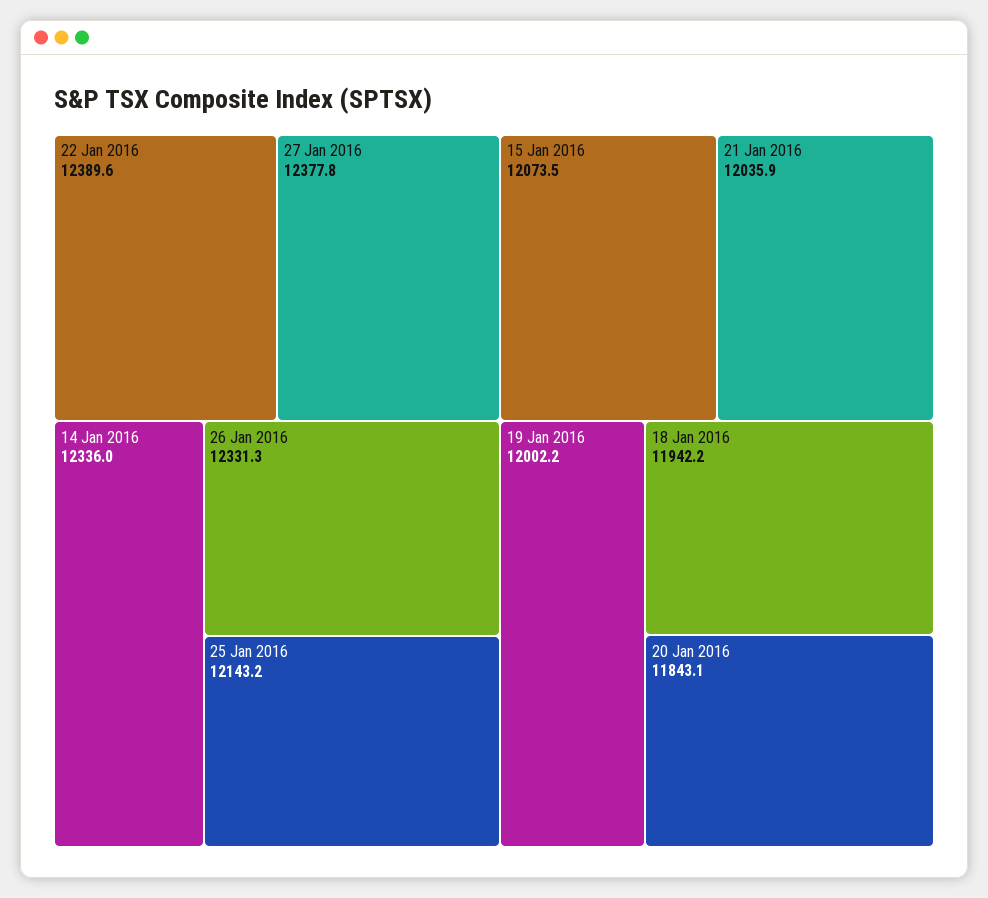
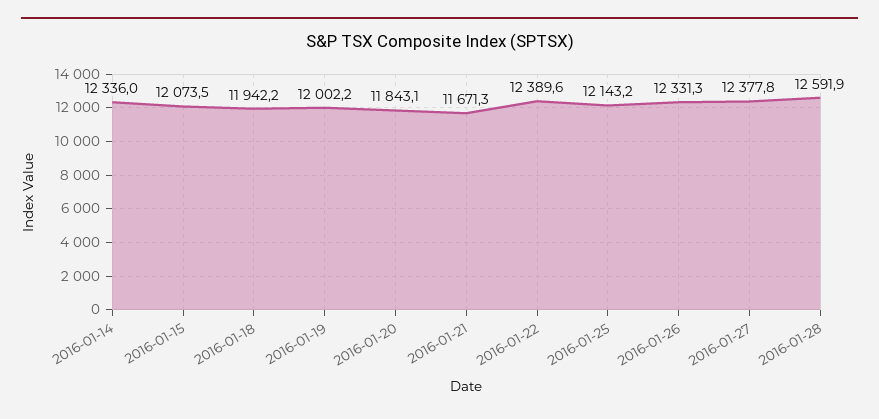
21 Jan 2016: 12035.9 -> 11671.3
2016-01-28: none -> 12591.9

